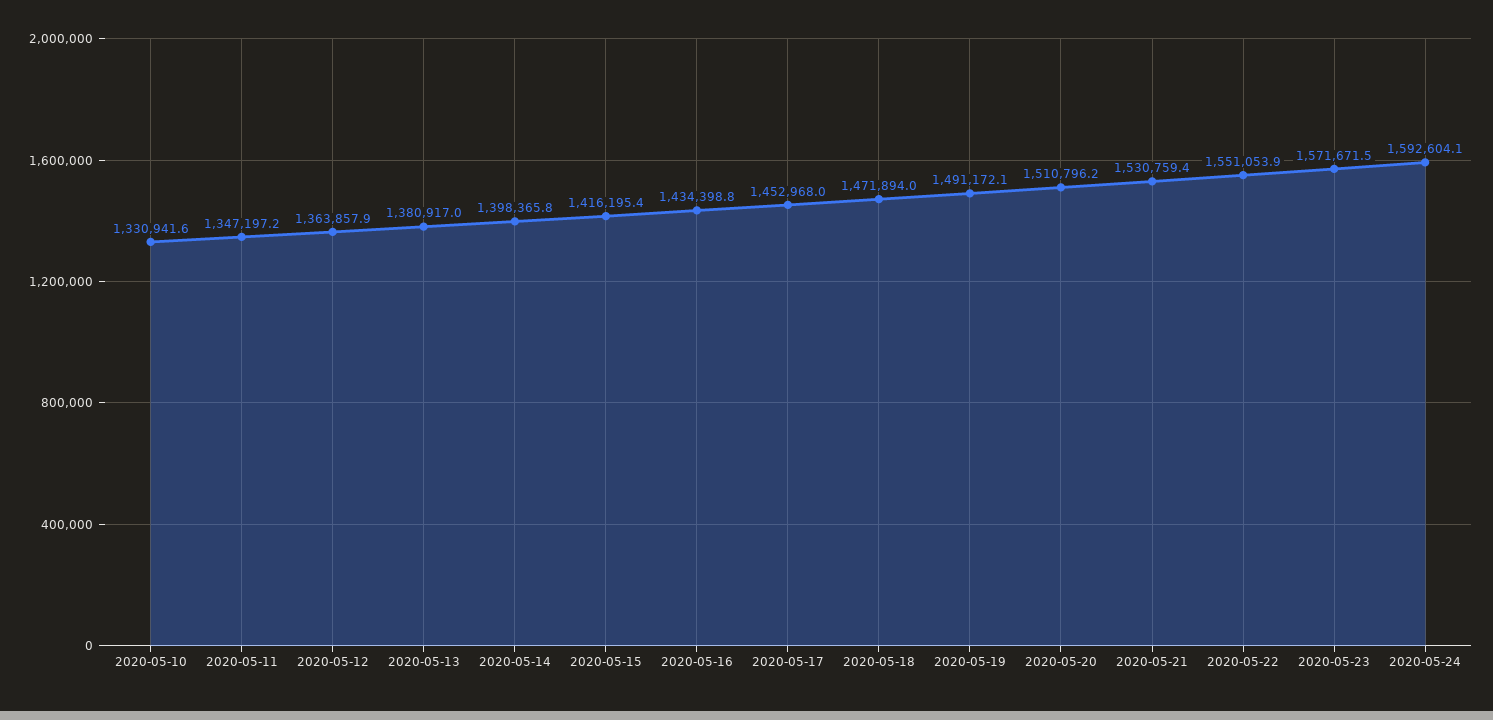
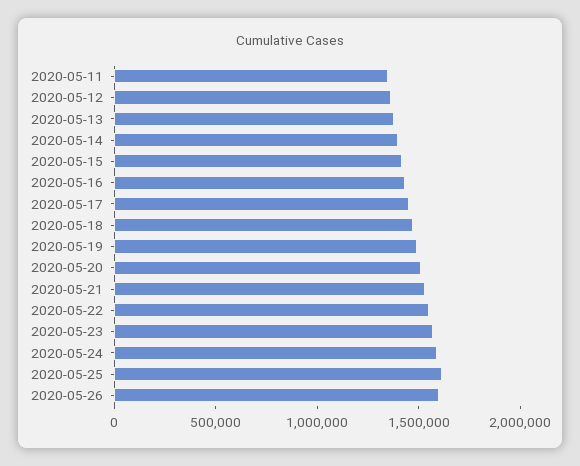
2020-05-10: 1330941.6 -> none
2020-05-25: none -> 1600000
2020-05-26: none -> 1600000

